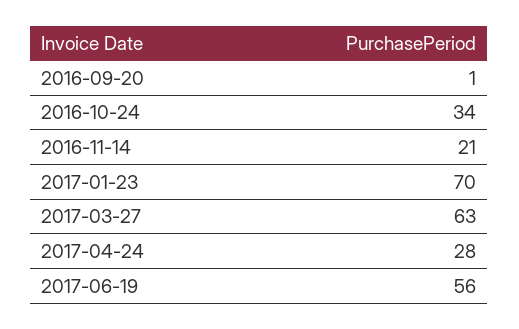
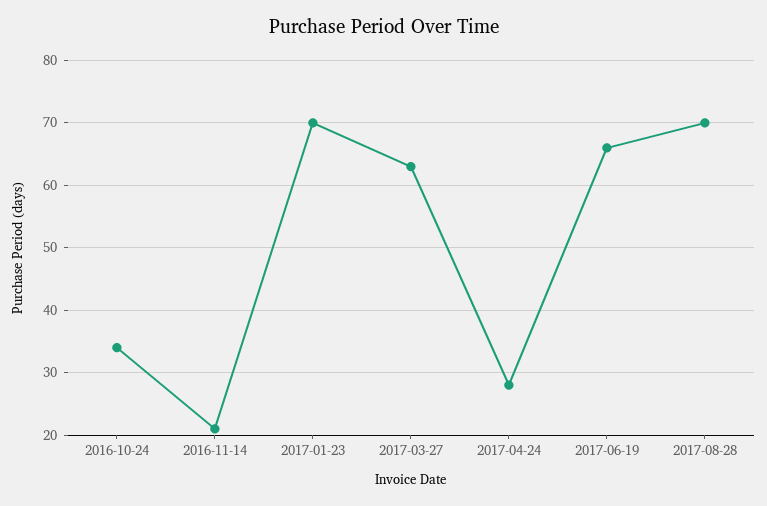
2016-09-20: 1 -> none
2017-06-19: 56 -> 66
2017-08-28: none -> 70

